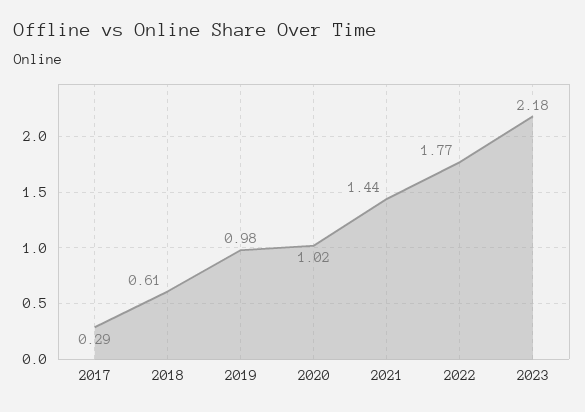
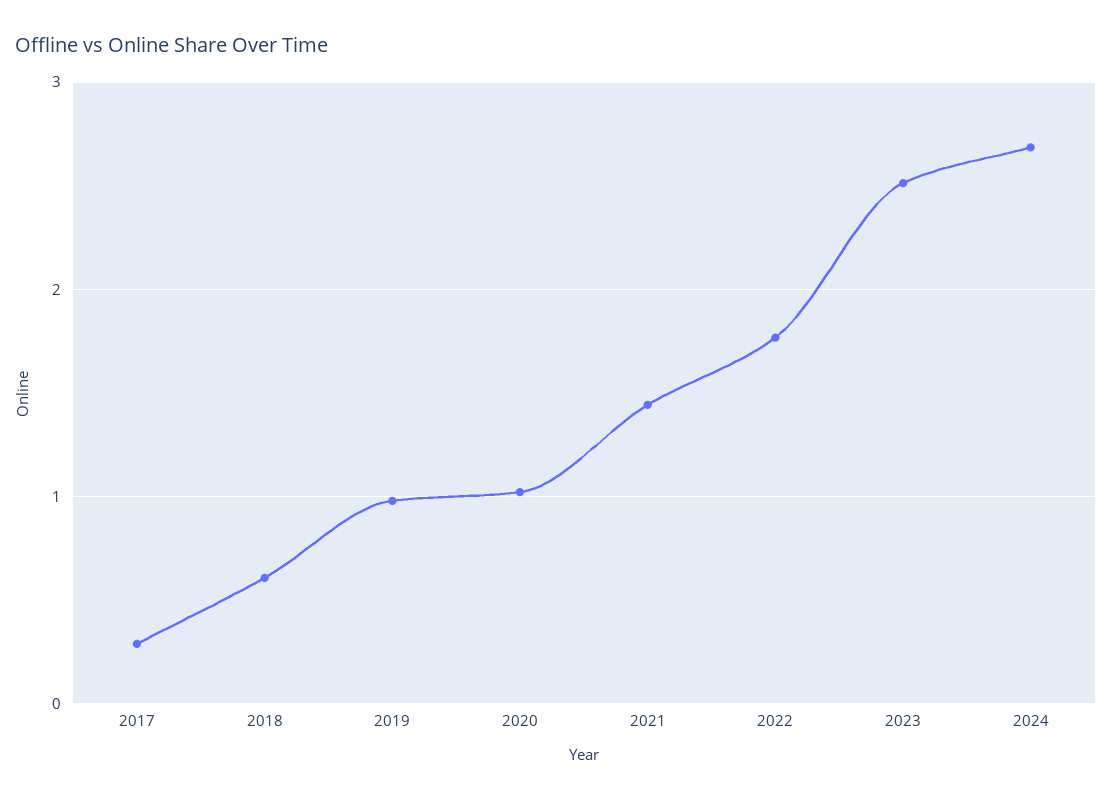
2023: 2.18 -> 2.5
2024: none -> 2.7

